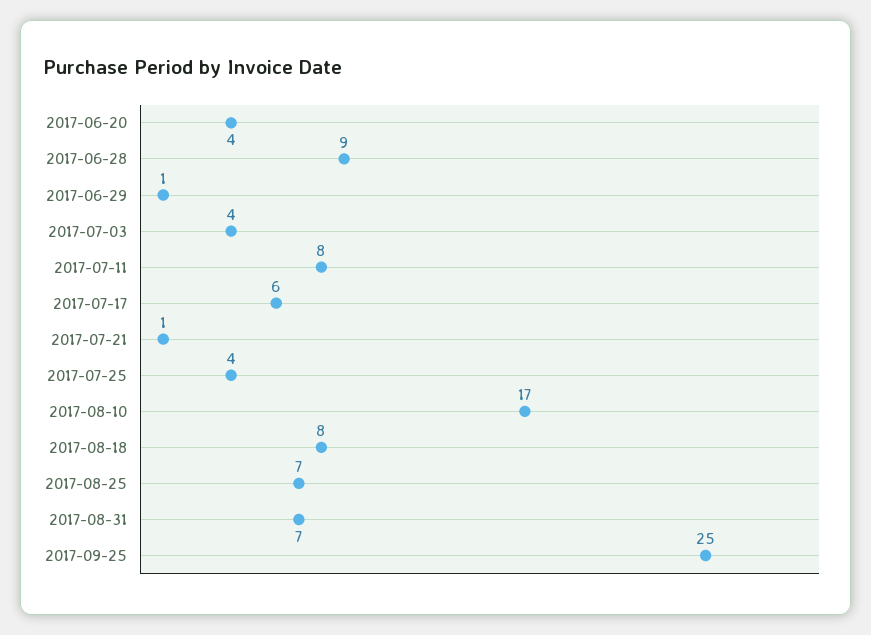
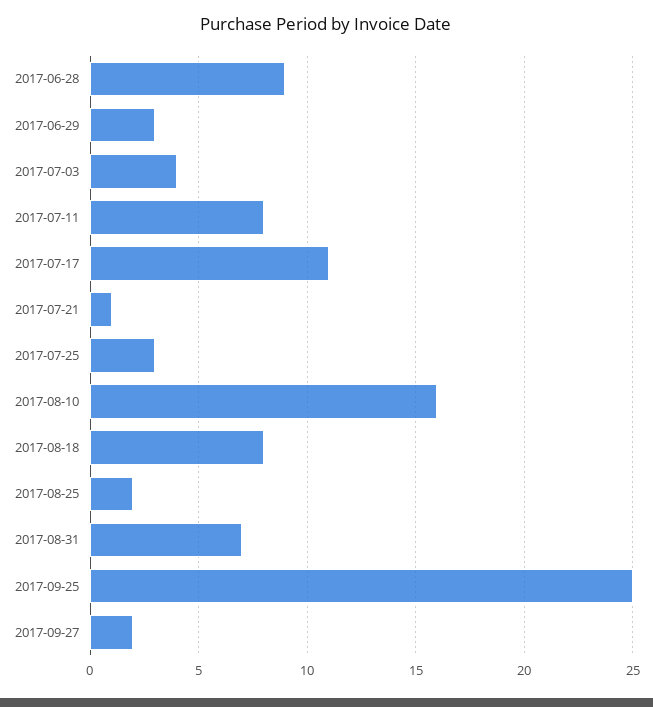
2017-06-20: 4 -> none
2017-06-29: 1 -> 3
2017-07-17: 6 -> 11
2017-07-25: 4 -> 3
2017-08-10: 17 -> 16
2017-08-25: 7 -> 2
2017-09-27: none -> 2

